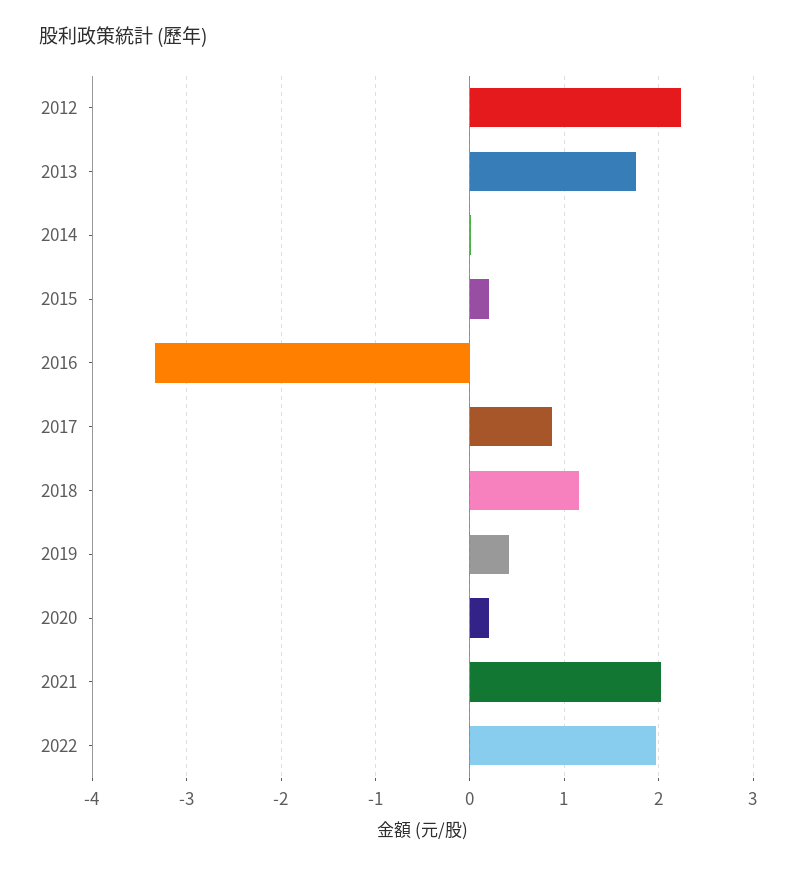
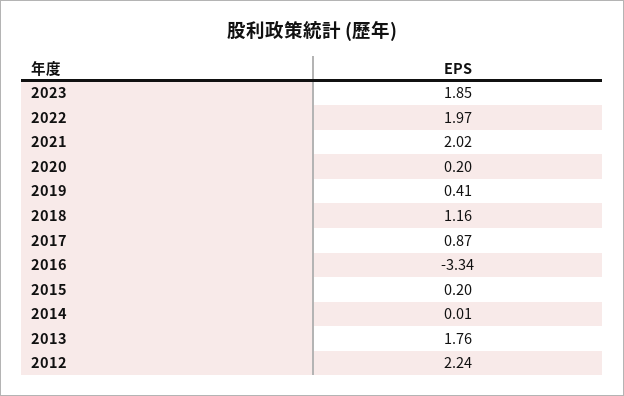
2023: none -> 1.85

